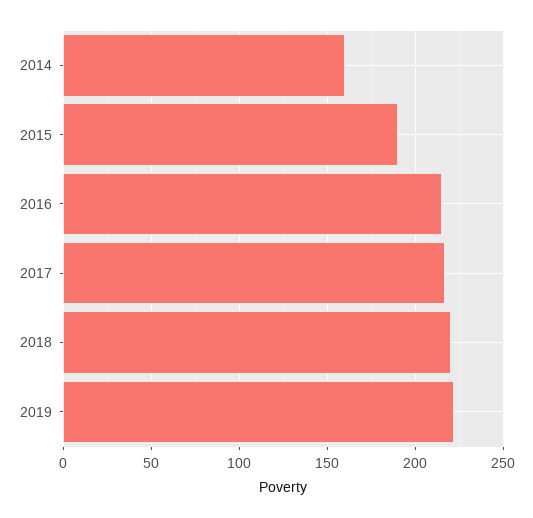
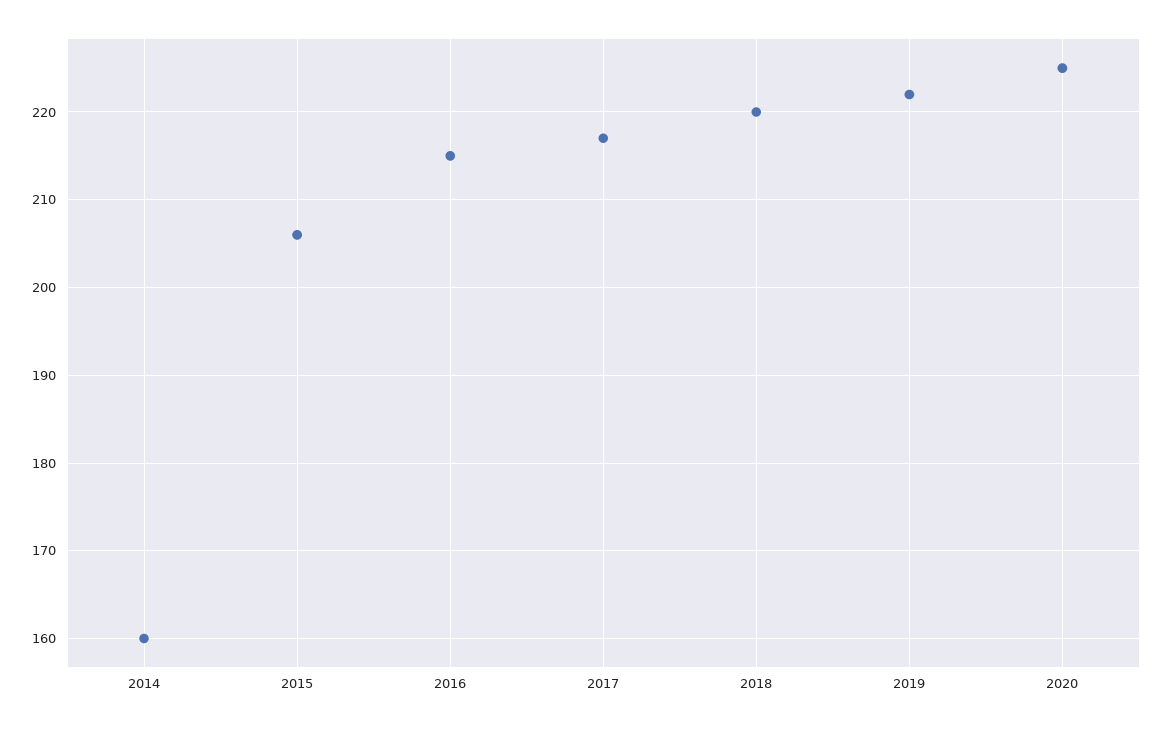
2015: 190 -> 206
2020: none -> 225

